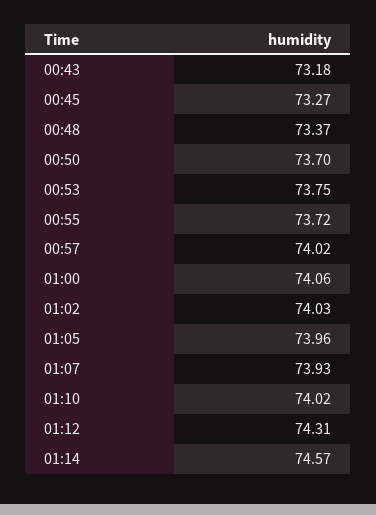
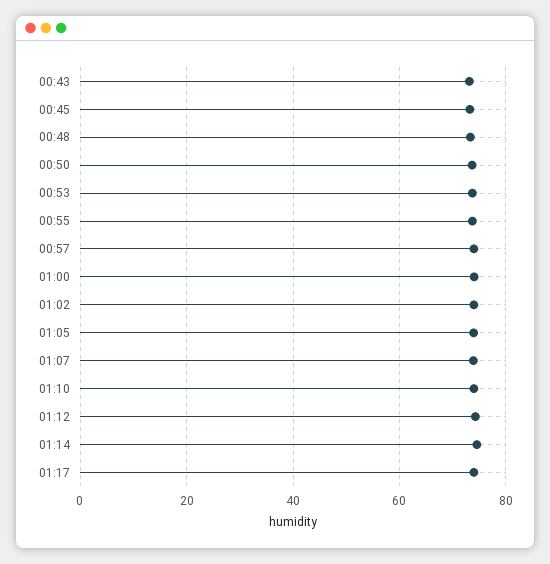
01:17: none -> 74

